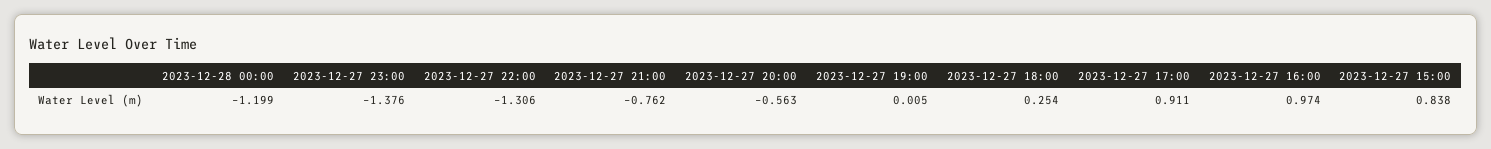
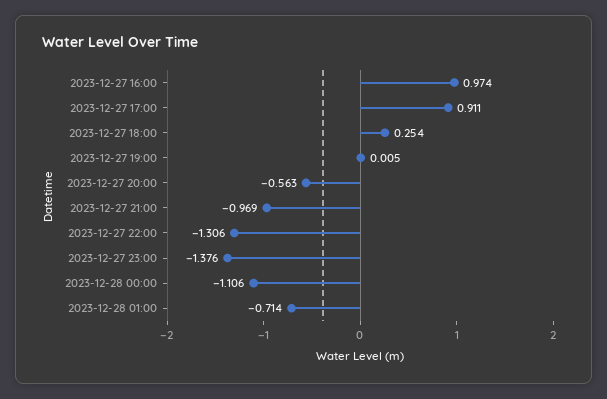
2023-12-28 00:00: -1.199 -> -1.106
2023-12-27 21:00: -0.762 -> -0.969
2023-12-27 15:00: 0.838 -> none
2023-12-28 01:00: none -> -0.714

